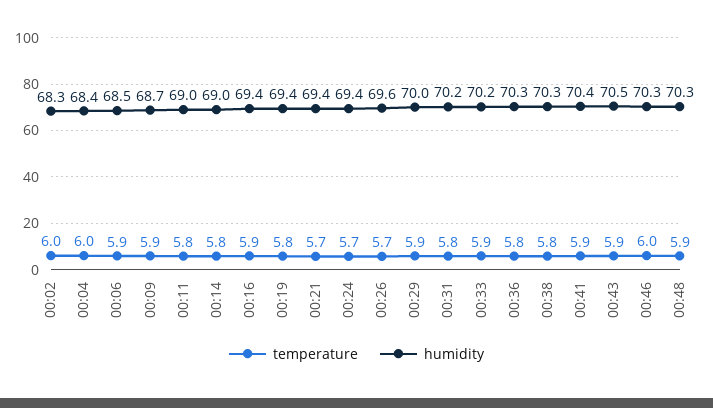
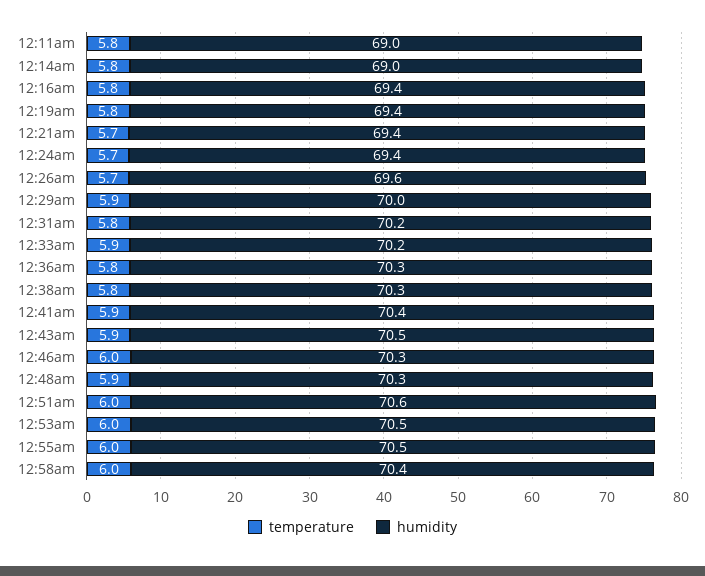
temperature, 00:02: 6 -> none
humidity, 00:02: 68.3 -> none
temperature, 00:04: 6 -> none
humidity, 00:04: 68.4 -> none
temperature, 00:06: 5.9 -> none
humidity, 00:06: 68.5 -> none
temperature, 00:09: 5.9 -> none
humidity, 00:09: 68.7 -> none
temperature, 00:16: 5.9 -> 5.8
temperature, 12:51am: none -> 6
humidity, 12:51am: none -> 70.6
temperature, 12:53am: none -> 6
humidity, 12:53am: none -> 70.5
temperature, 12:55am: none -> 6
humidity, 12:55am: none -> 70.5
temperature, 12:58am: none -> 6
humidity, 12:58am: none -> 70.4

